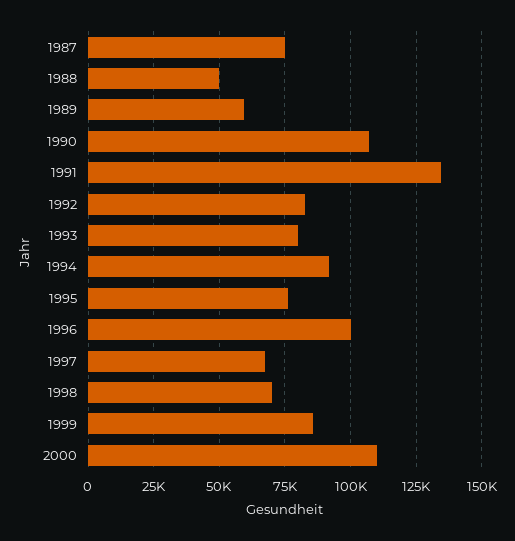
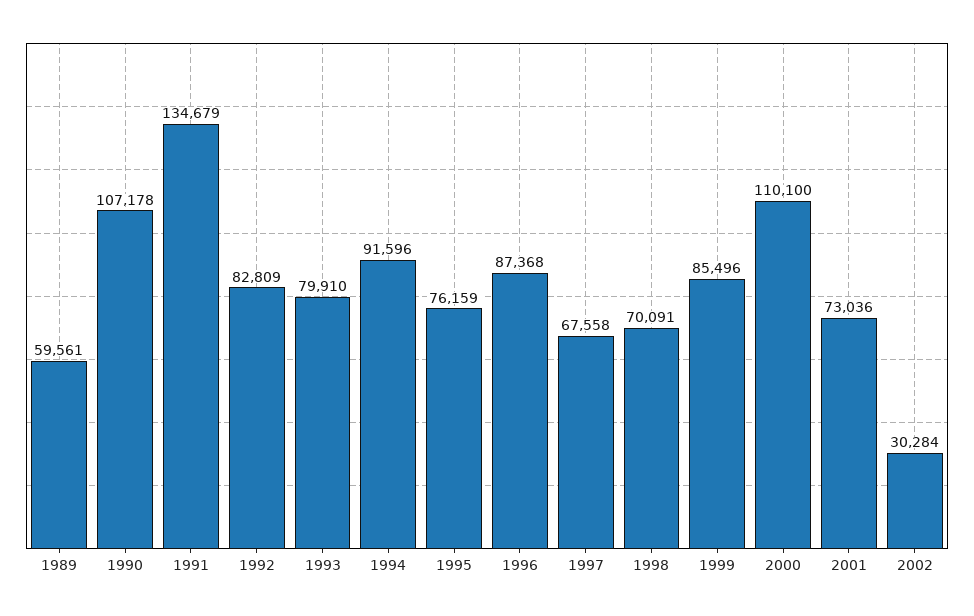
1987: 75000 -> none
1988: 50000 -> none
1996: 100000 -> 87368
2001: none -> 73036
2002: none -> 30284

